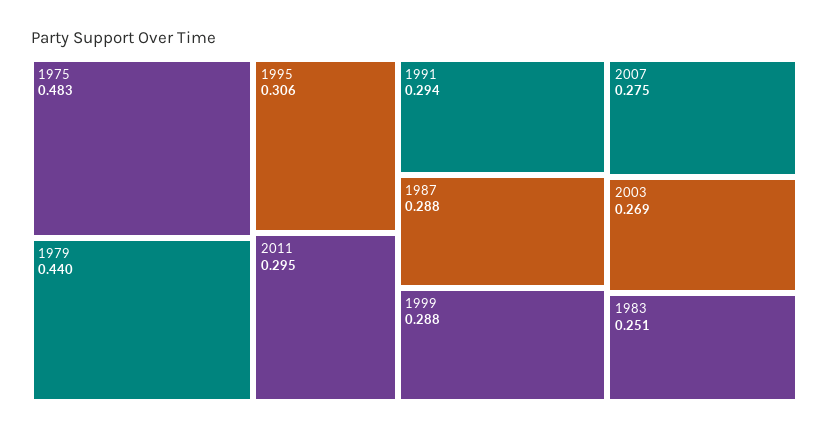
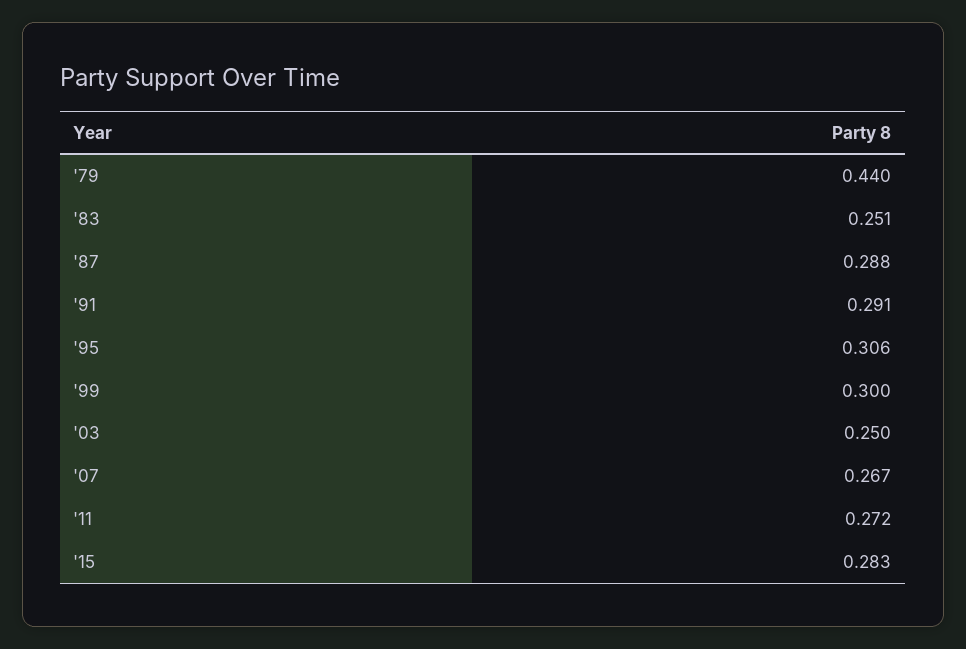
1975: 0.483 -> none
2011: 0.295 -> 0.272
1991: 0.294 -> 0.291
1999: 0.288 -> 0.3
2007: 0.275 -> 0.267
2003: 0.269 -> 0.25
'15: none -> 0.283

